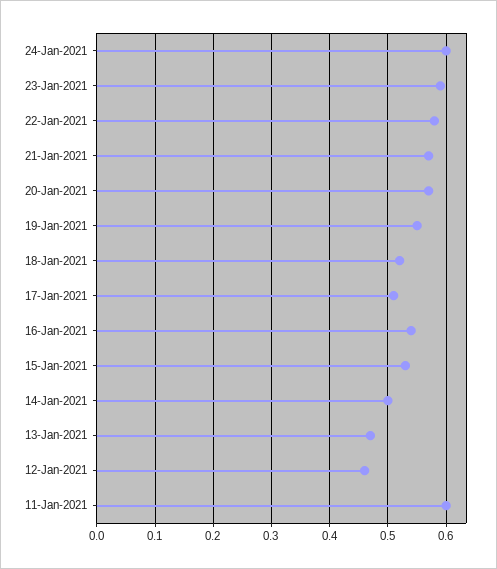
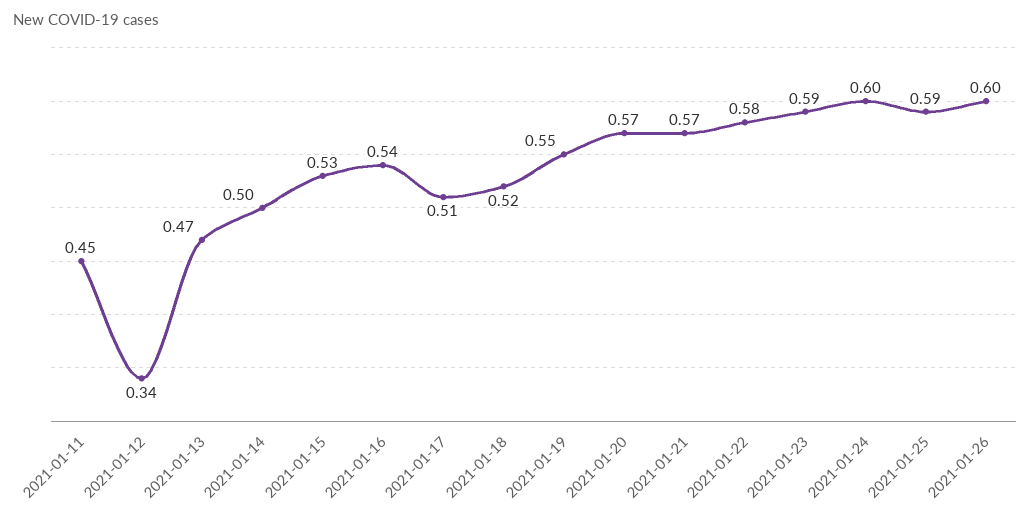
12-Jan-2021: 0.45 -> 0.34
11-Jan-2021: 0.6 -> 0.45
2021-01-25: none -> 0.59
2021-01-26: none -> 0.6

